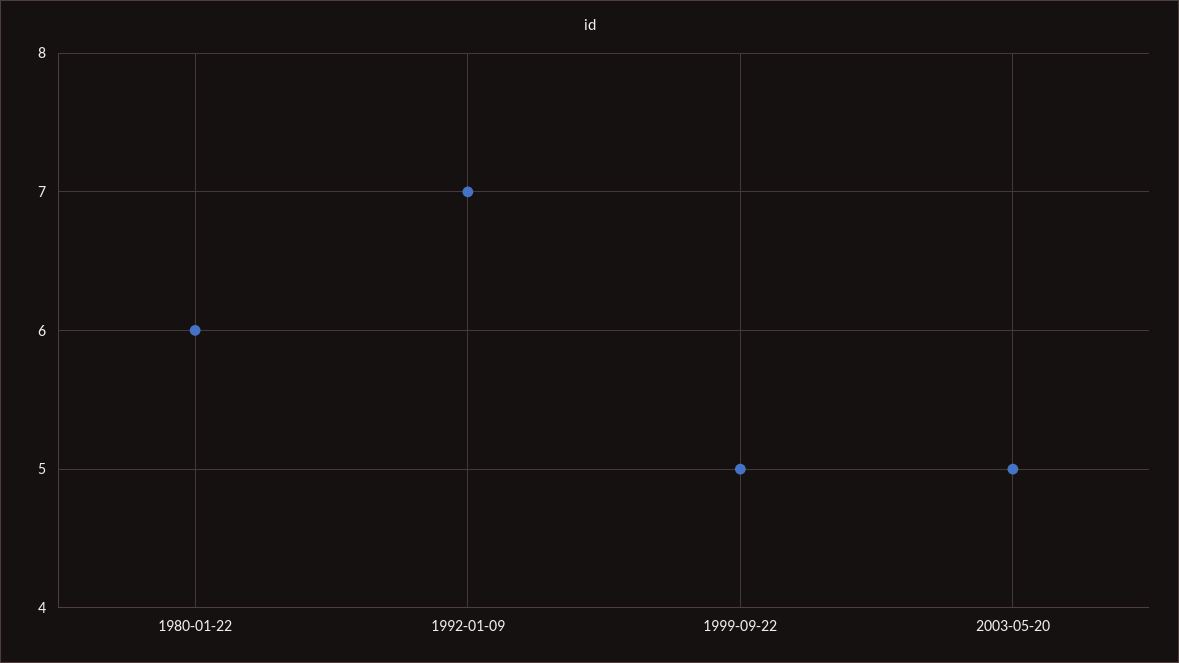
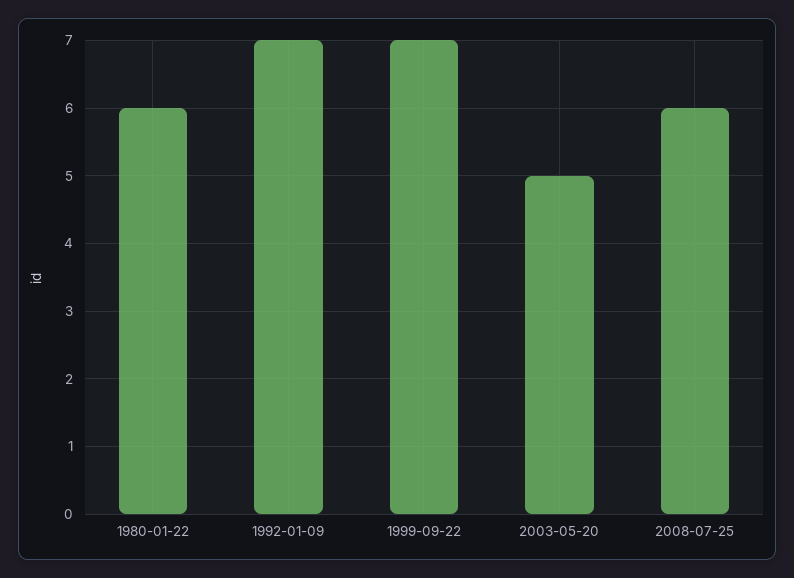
1999-09-22: 5 -> 7
2008-07-25: none -> 6

